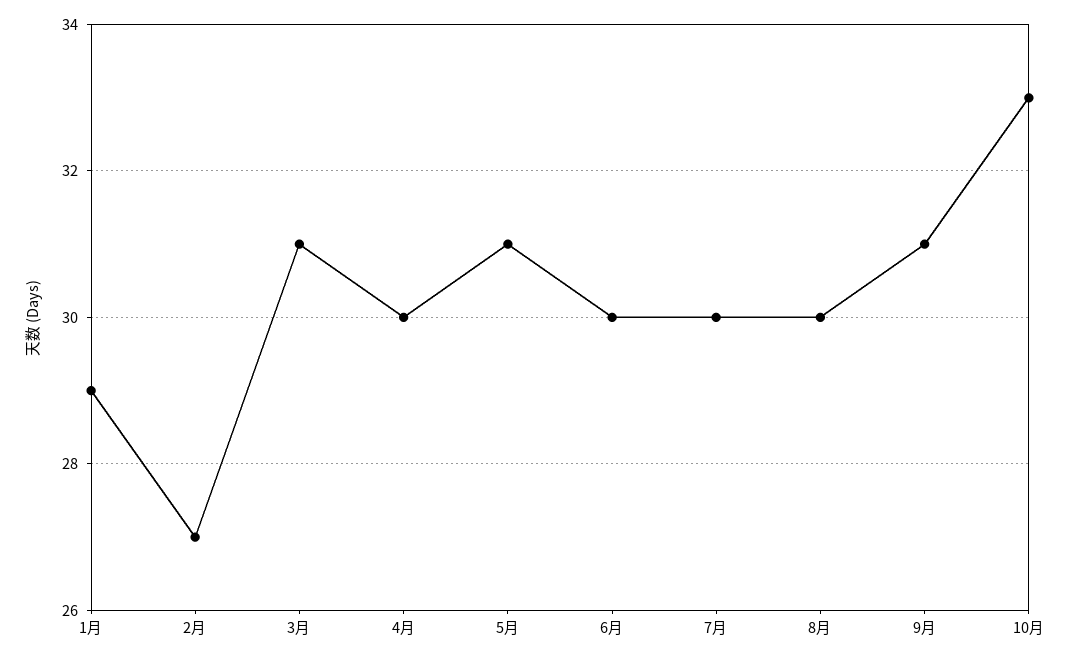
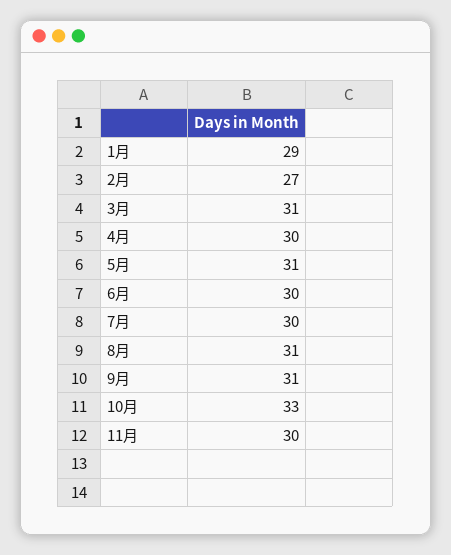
8月: 30 -> 31
11月: none -> 30

